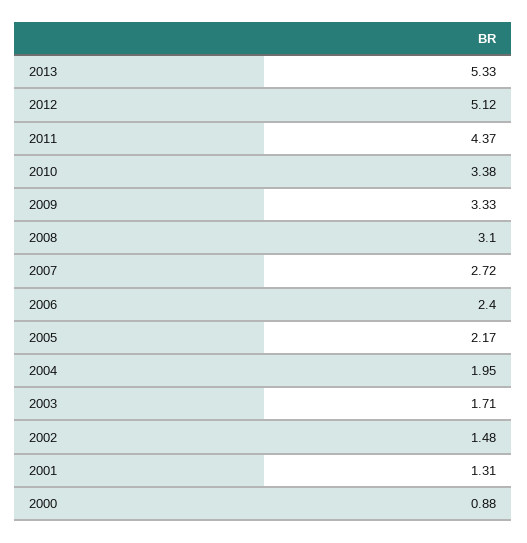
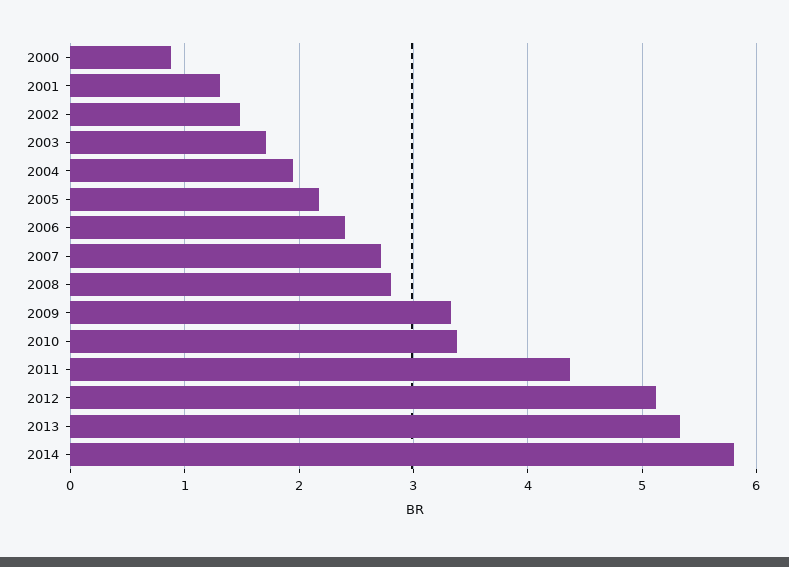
2008: 3.1 -> 2.8
2014: none -> 5.8

